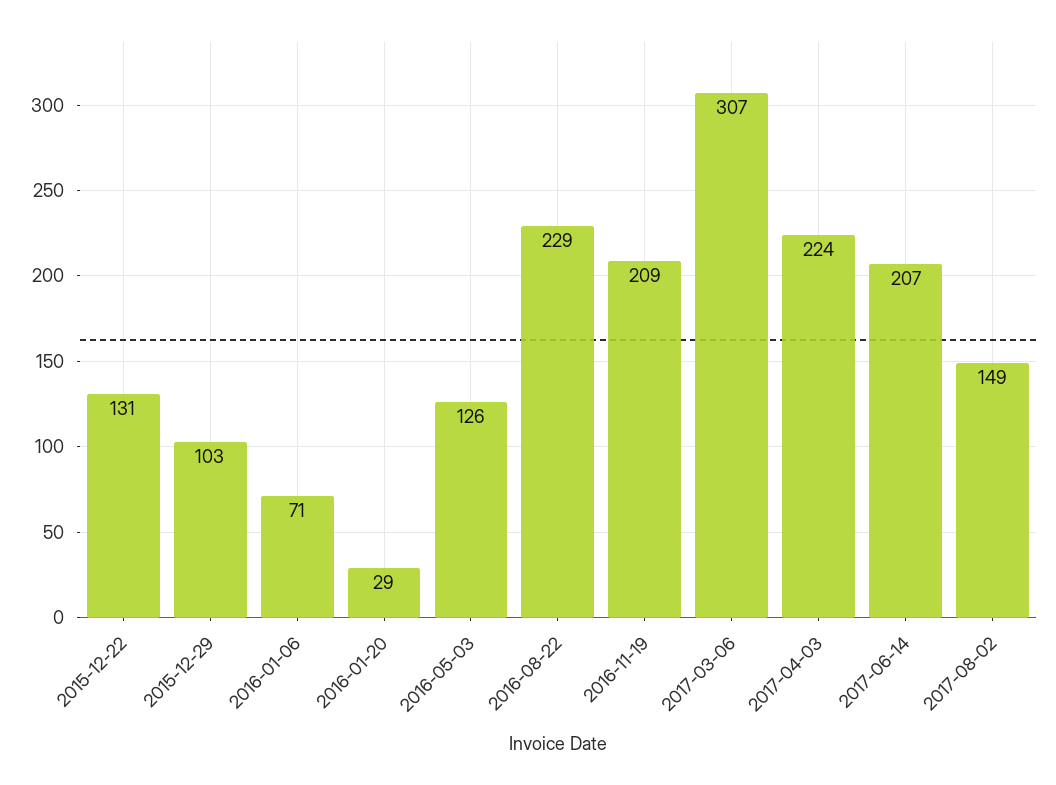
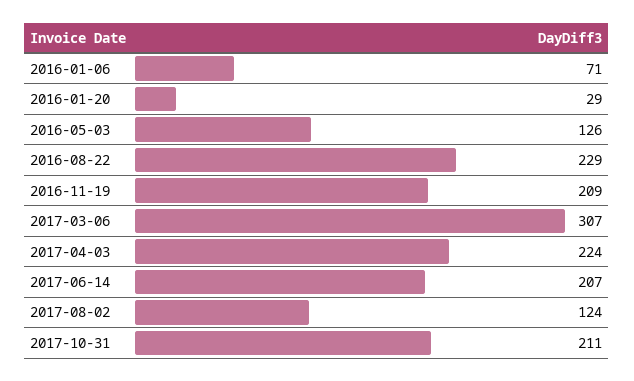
2015-12-22: 131 -> none
2015-12-29: 103 -> none
2017-08-02: 149 -> 124
2017-10-31: none -> 211

